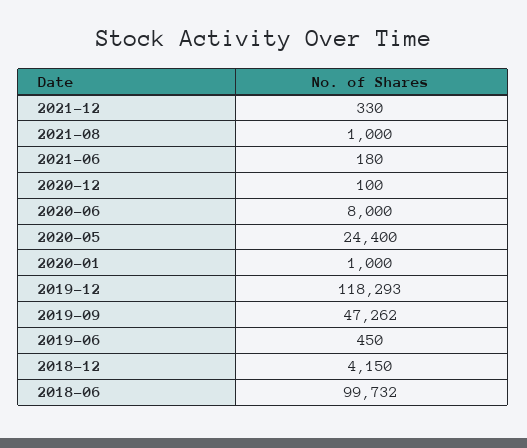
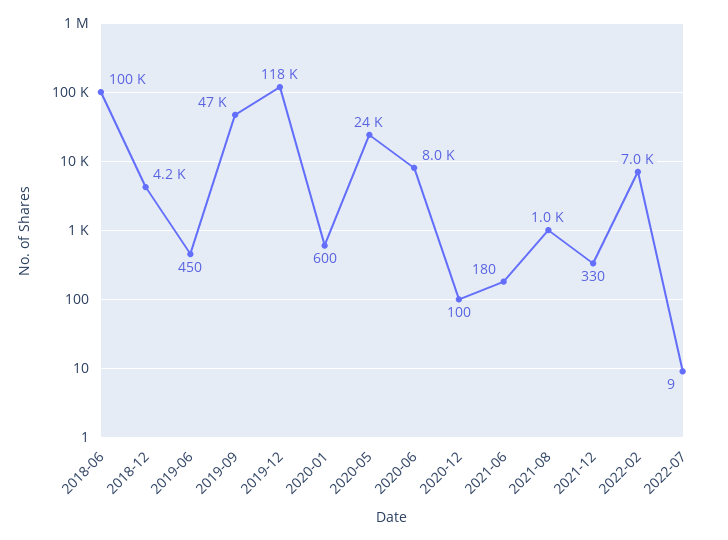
2020-01: 1000 -> 600
2022-02: none -> 7000
2022-07: none -> 9

